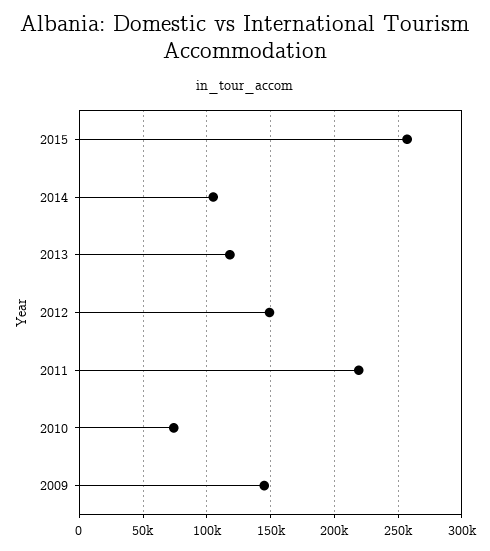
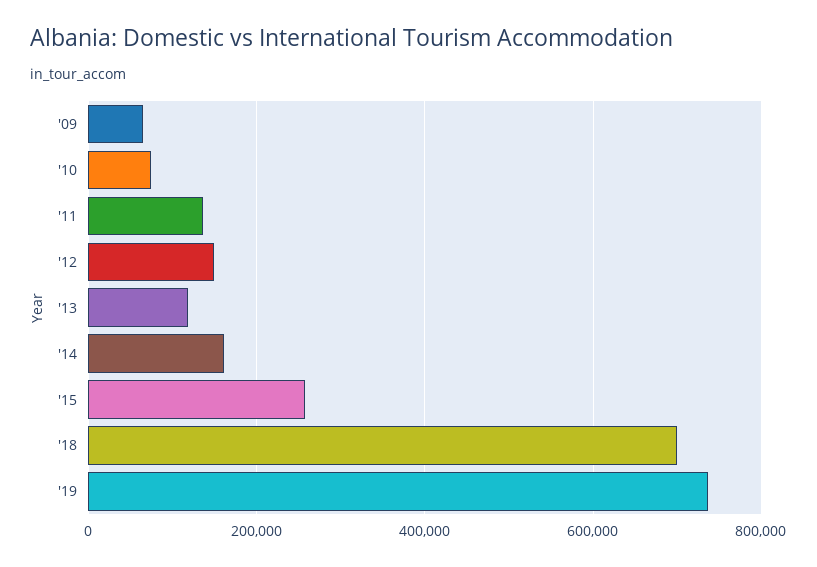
2014: 105000 -> 160000
2011: 220000 -> 140000
2009: 145000 -> 60000
'18: none -> 700000
'19: none -> 740000

